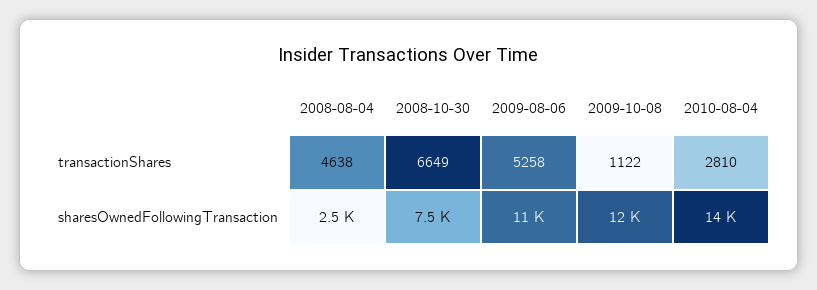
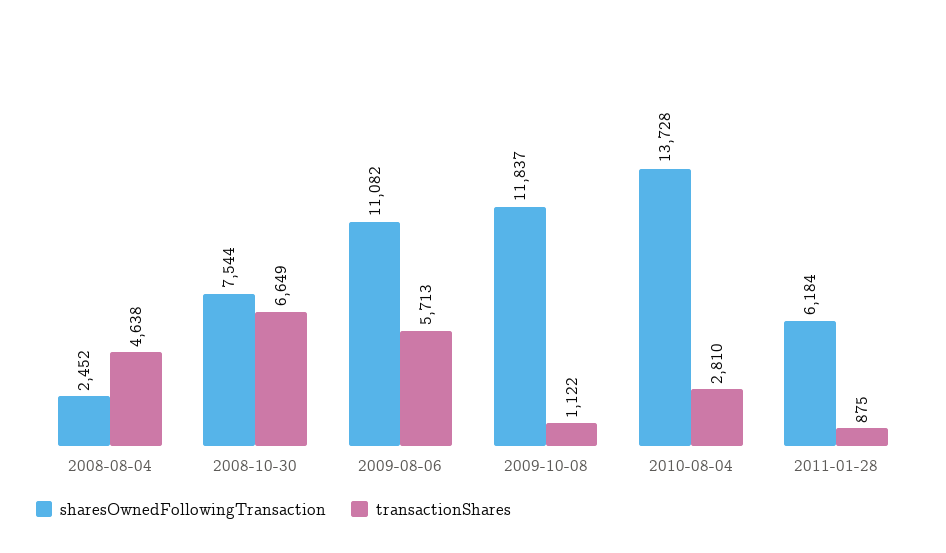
transactionShares, 2009-08-06: 5258 -> 5713
sharesOwnedFollowingTransaction, 2011-01-28: none -> 6184
transactionShares, 2011-01-28: none -> 875

